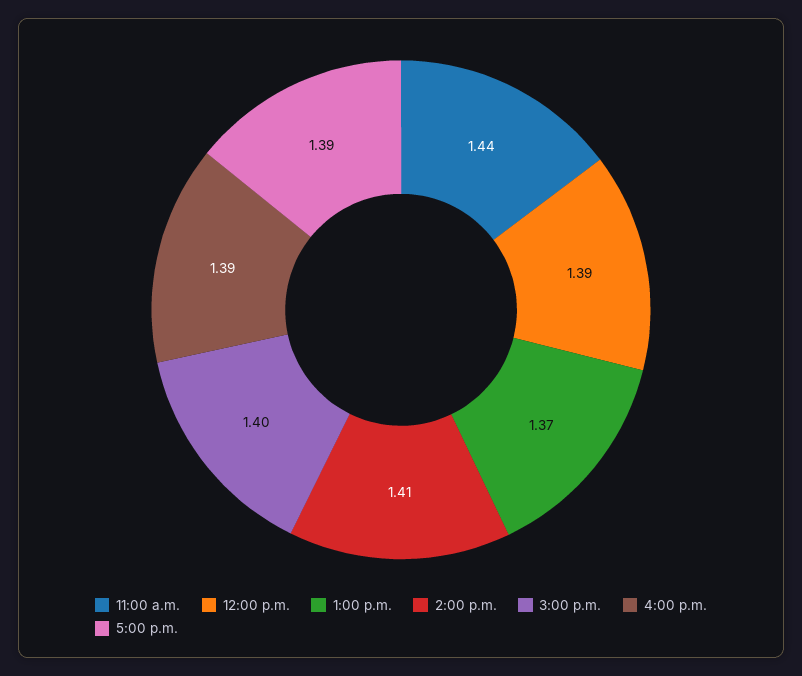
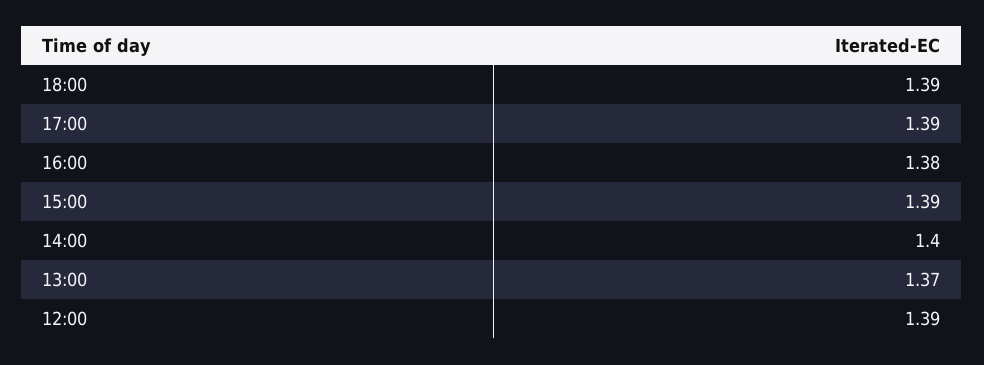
11:00 a.m.: 1.44 -> none
2:00 p.m.: 1.41 -> 1.4
3:00 p.m.: 1.4 -> 1.39
4:00 p.m.: 1.39 -> 1.38
18:00: none -> 1.39

